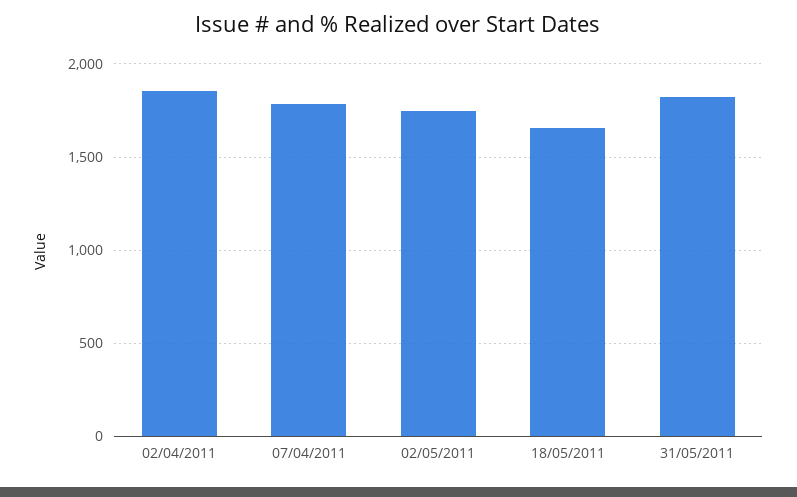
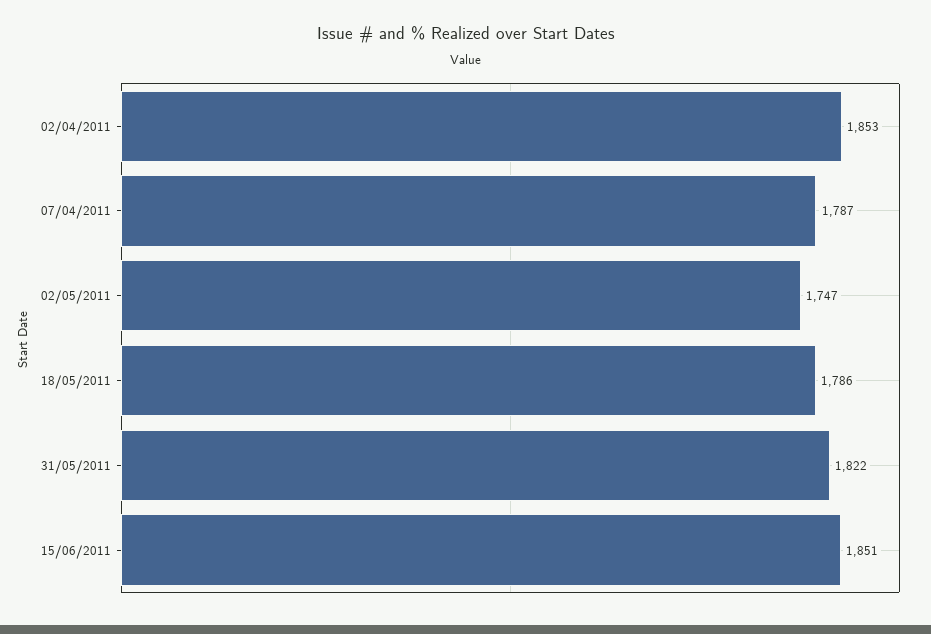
18/05/2011: 1650 -> 1786
15/06/2011: none -> 1851

